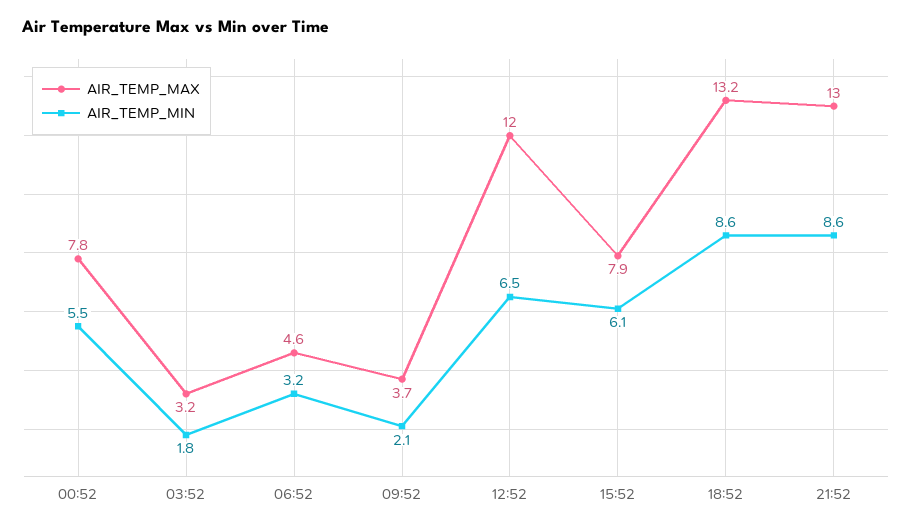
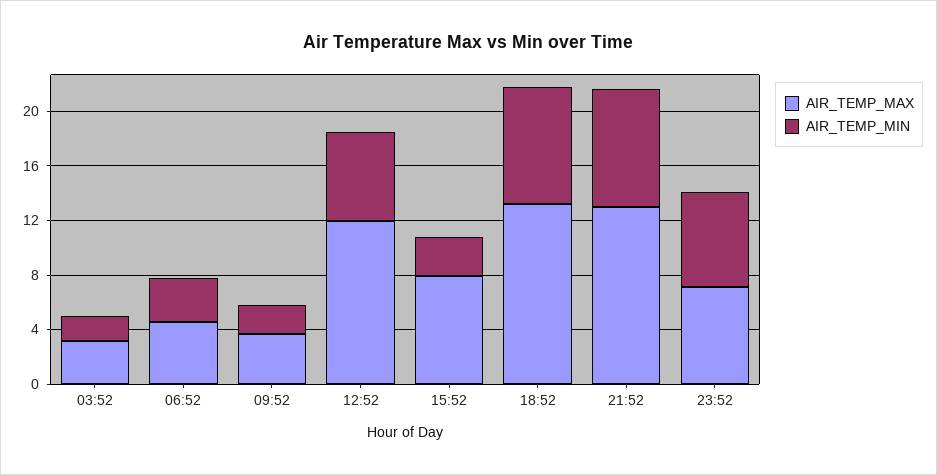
AIR_TEMP_MAX, 00:52: 7.8 -> none
AIR_TEMP_MIN, 00:52: 5.5 -> none
AIR_TEMP_MIN, 15:52: 6.1 -> 3
AIR_TEMP_MAX, 23:52: none -> 7
AIR_TEMP_MIN, 23:52: none -> 7

